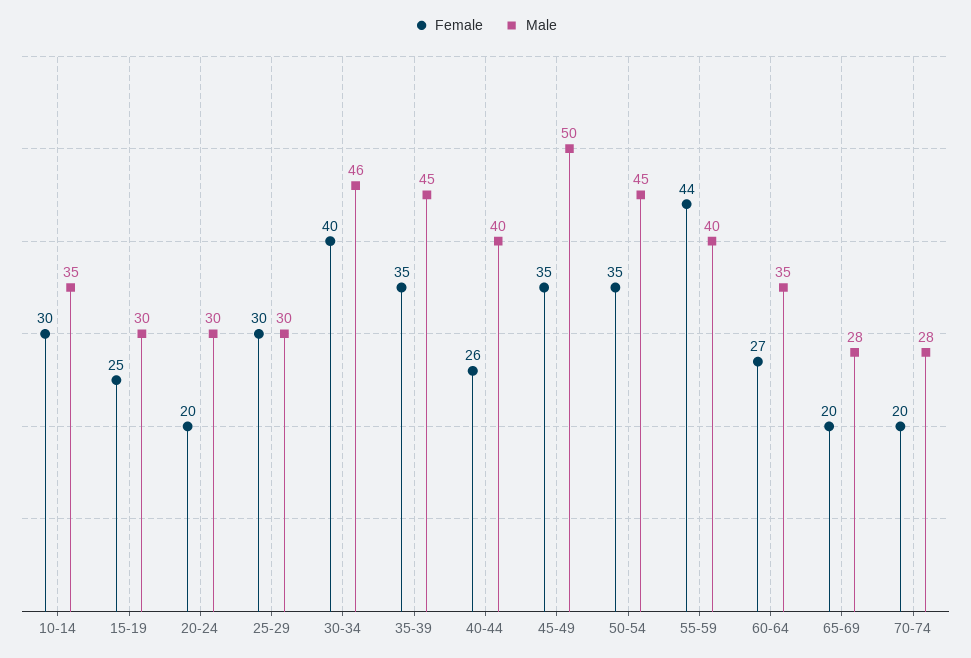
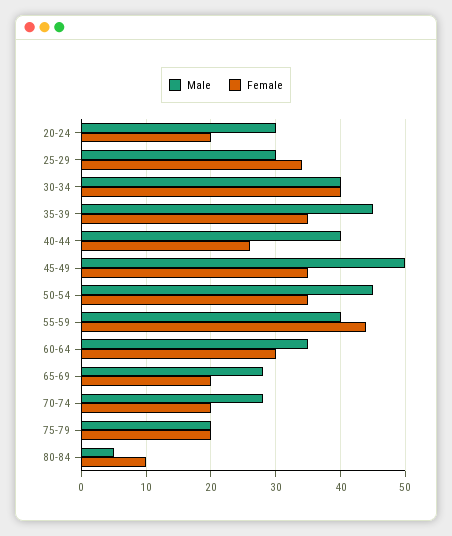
Female, 10-14: 30 -> none
Male, 10-14: 35 -> none
Female, 15-19: 25 -> none
Male, 15-19: 30 -> none
Female, 25-29: 30 -> 34
Male, 30-34: 46 -> 40
Female, 60-64: 27 -> 30
Male, 75-79: none -> 20
Female, 75-79: none -> 20
Male, 80-84: none -> 5
Female, 80-84: none -> 10

